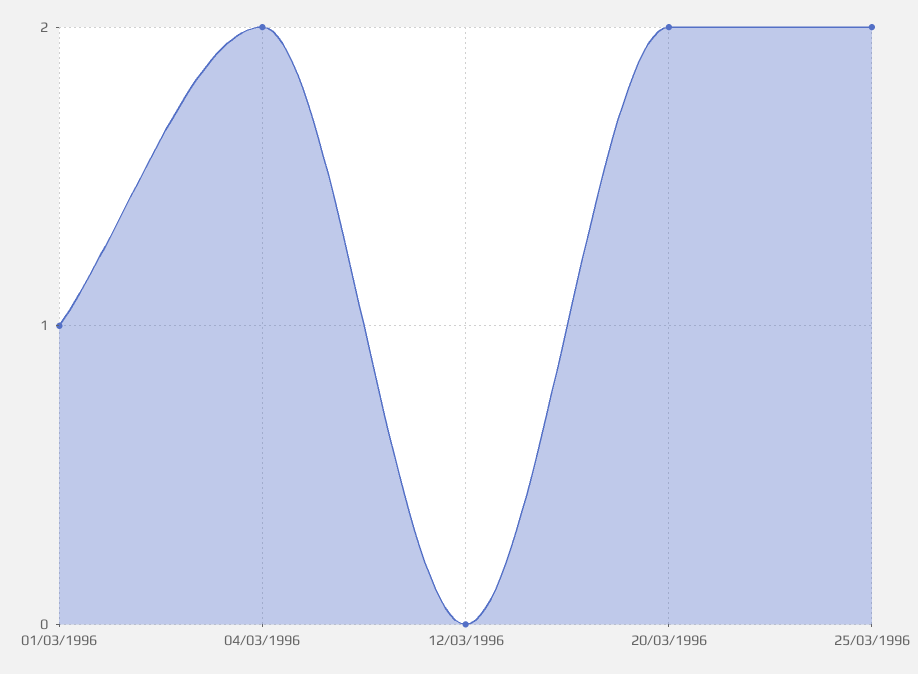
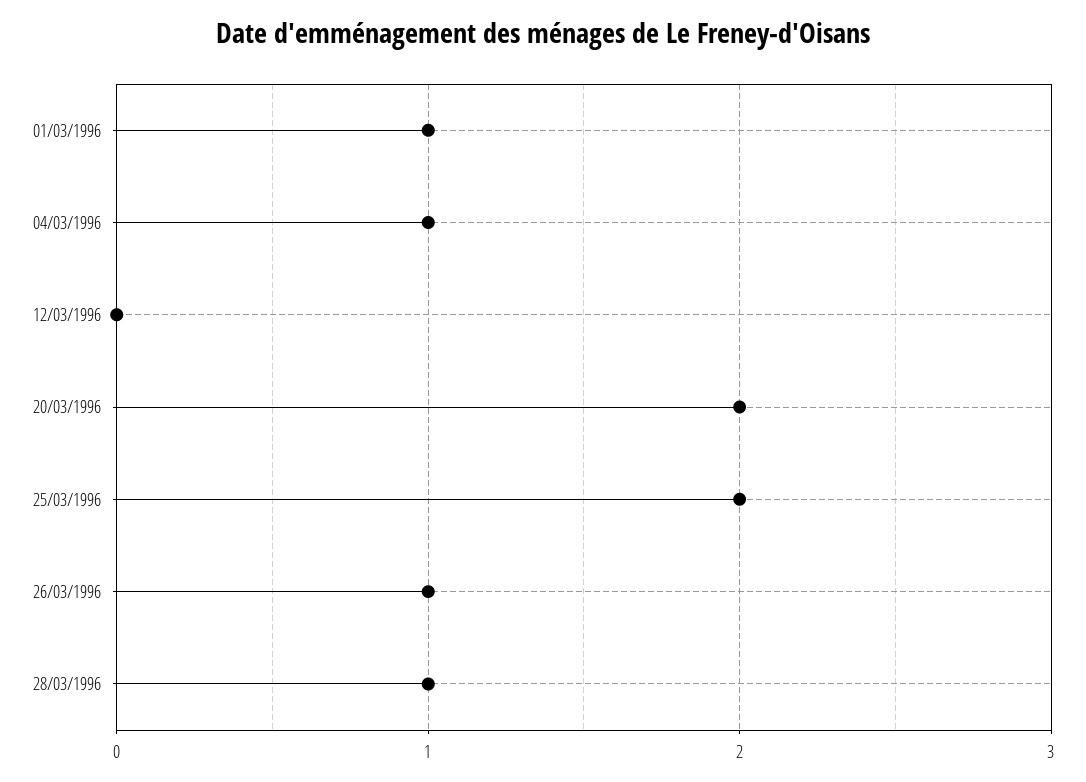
04/03/1996: 2 -> 1
26/03/1996: none -> 1
28/03/1996: none -> 1

